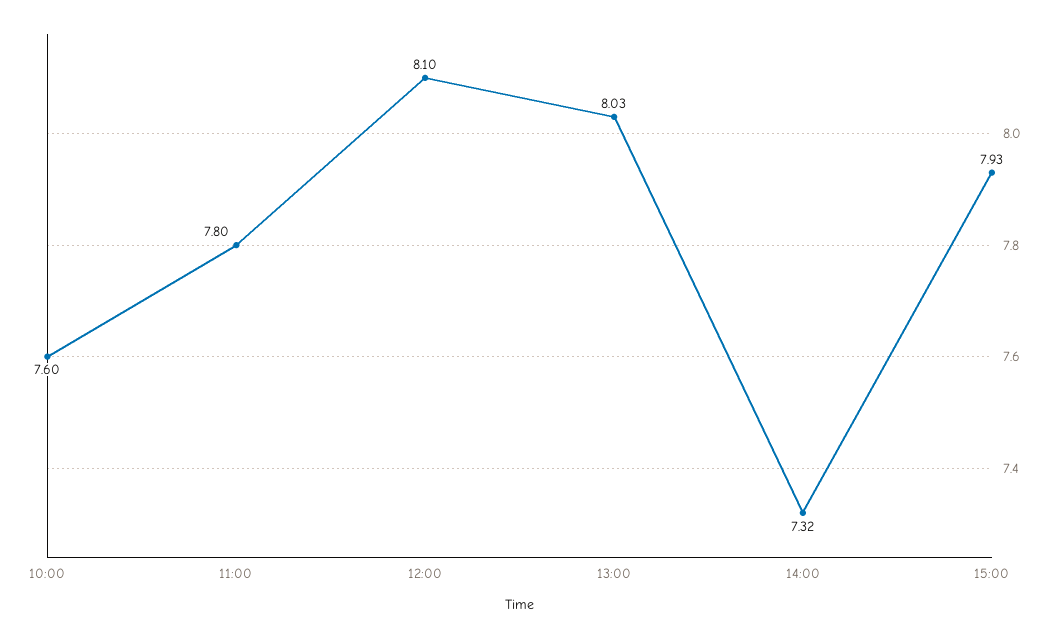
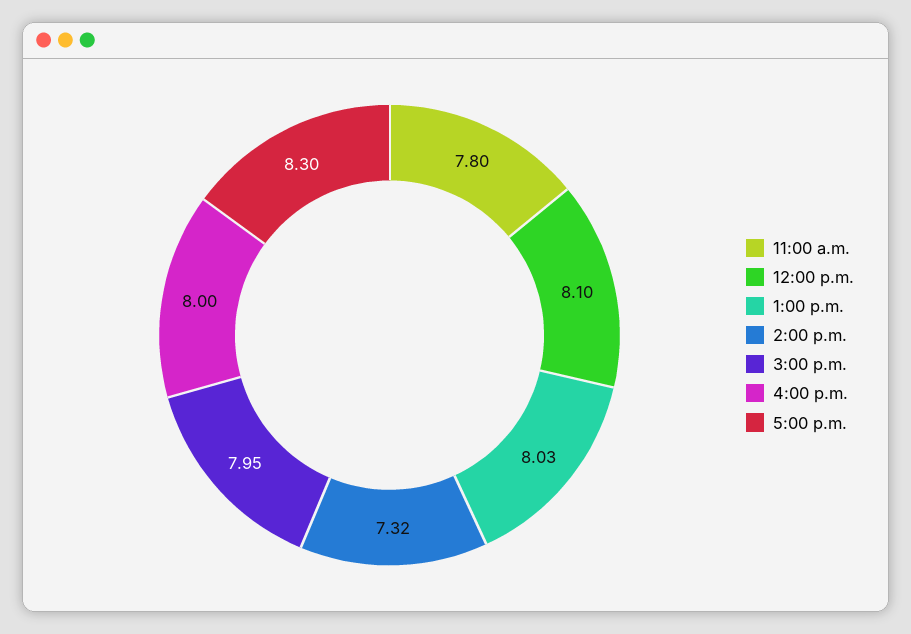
10:00: 7.6 -> none
15:00: 7.93 -> 7.95
4:00 p.m.: none -> 8
5:00 p.m.: none -> 8.3

